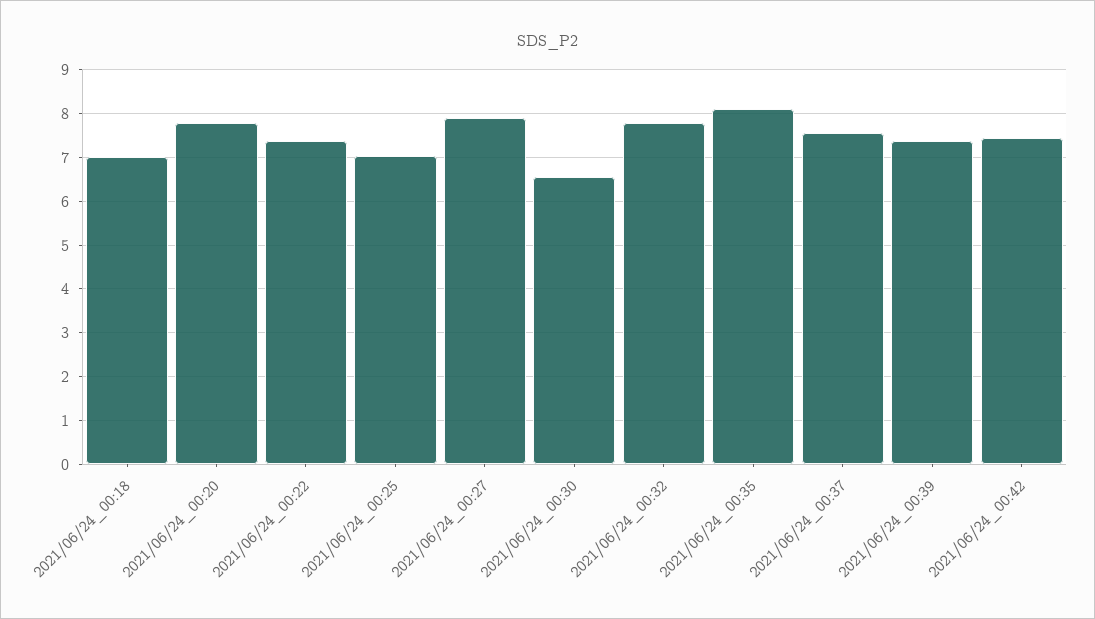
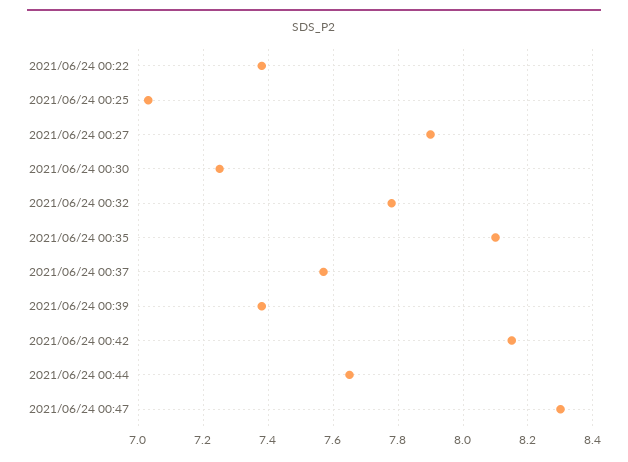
2021/06/24_00:18: 7 -> none
2021/06/24_00:20: 7.8 -> none
2021/06/24_00:30: 6.6 -> 7.25
2021/06/24_00:42: 7.4 -> 8.15
2021/06/24 00:44: none -> 7.65
2021/06/24 00:47: none -> 8.3

